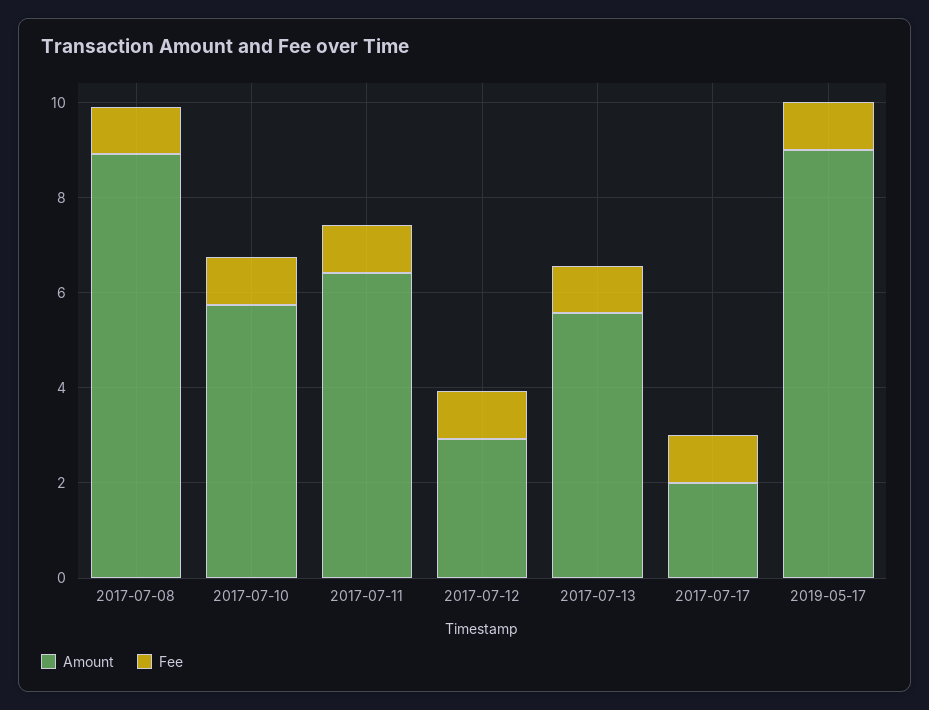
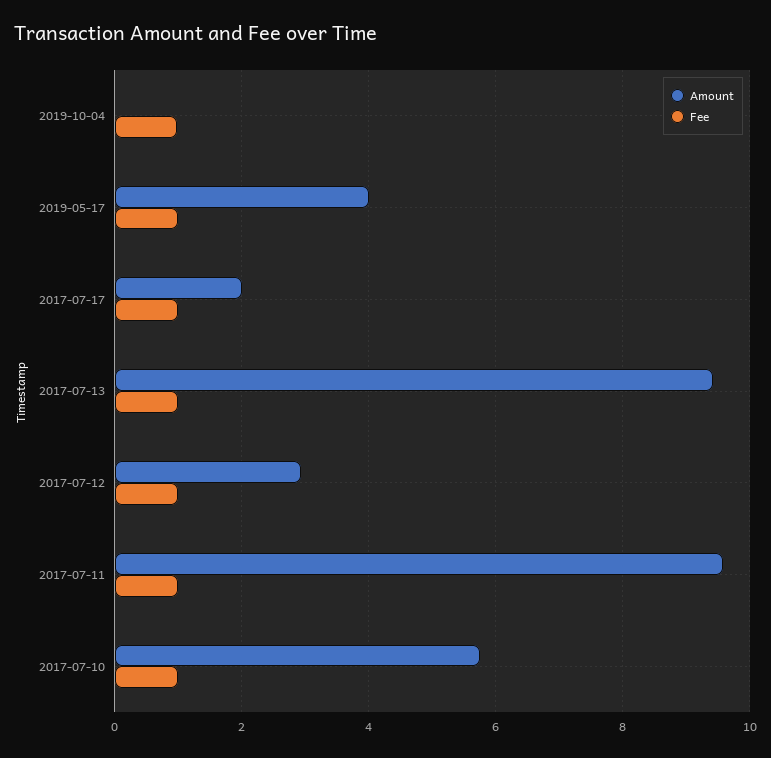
Amount, 2017-07-08: 9 -> none
Fee, 2017-07-08: 1 -> none
Amount, 2017-07-11: 6.5 -> 9.6
Amount, 2017-07-13: 5.5 -> 9.4
Amount, 2019-05-17: 9 -> 4
Amount, 2019-10-04: none -> 0
Fee, 2019-10-04: none -> 1

